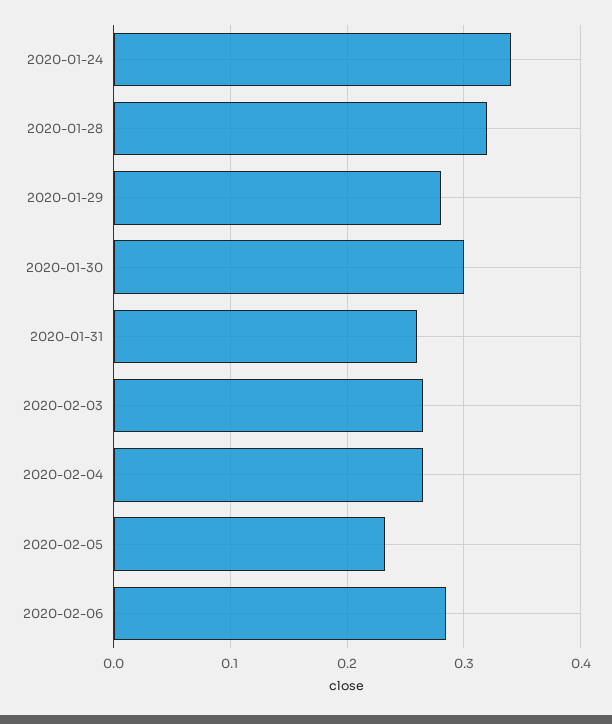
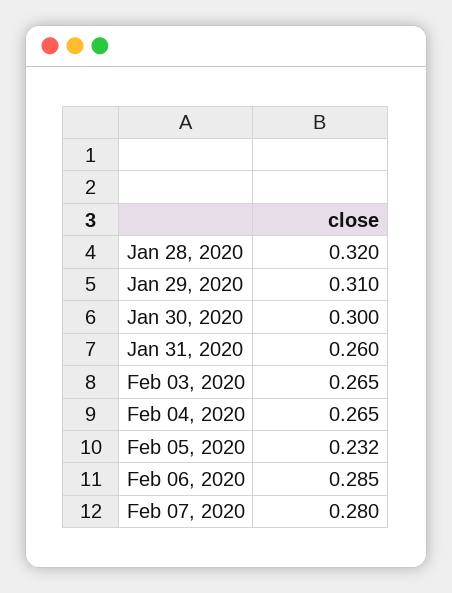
2020-01-24: 0.34 -> none
2020-01-29: 0.28 -> 0.31
Feb 07, 2020: none -> 0.28

